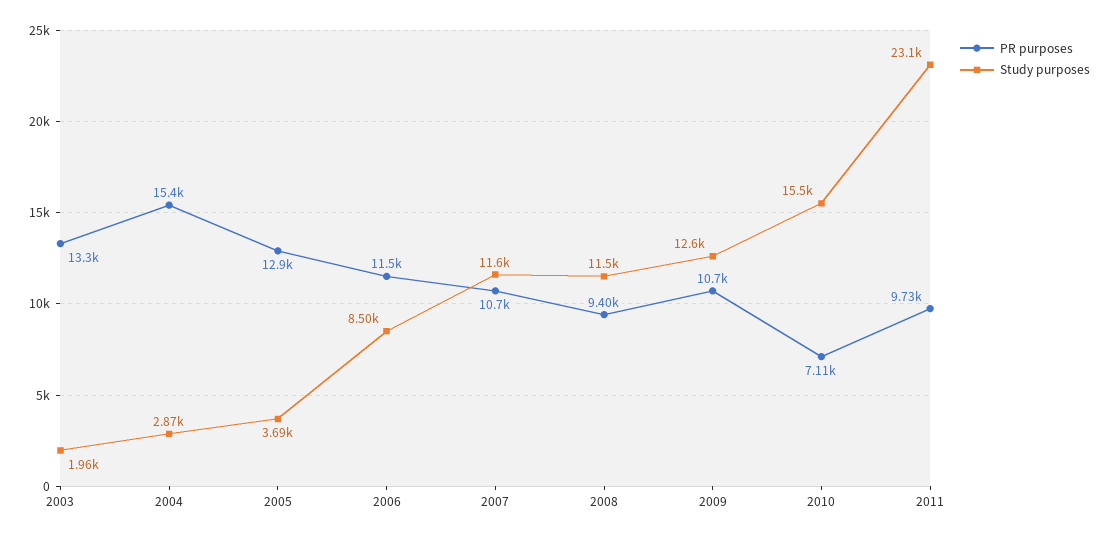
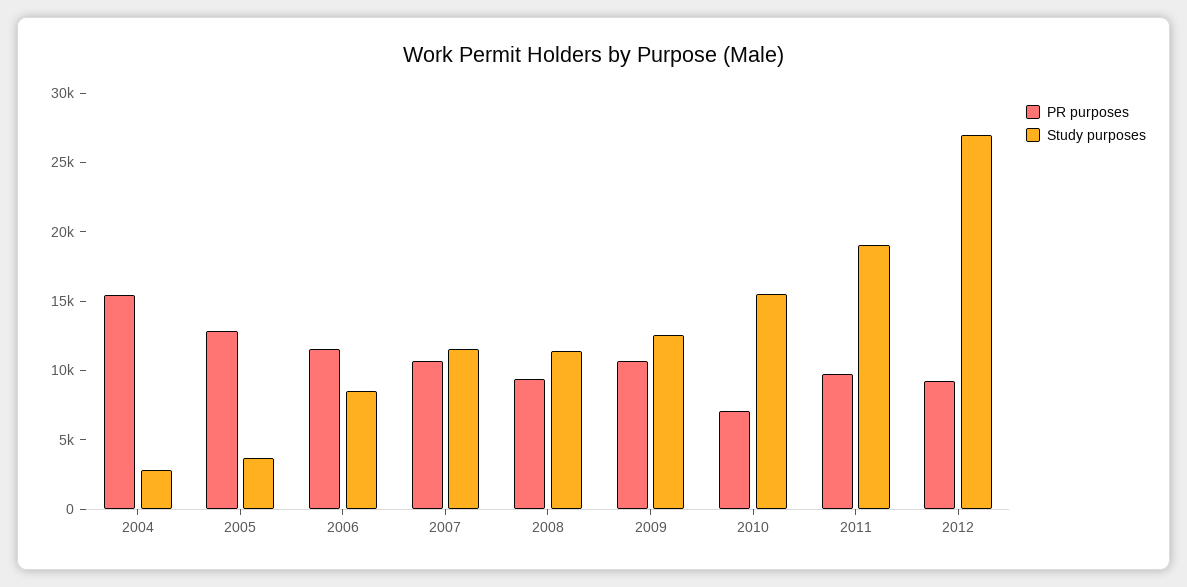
PR purposes, 2003: 13300 -> none
Study purposes, 2003: 1960 -> none
Study purposes, 2011: 23100 -> 19000
PR purposes, 2012: none -> 9000
Study purposes, 2012: none -> 27000

